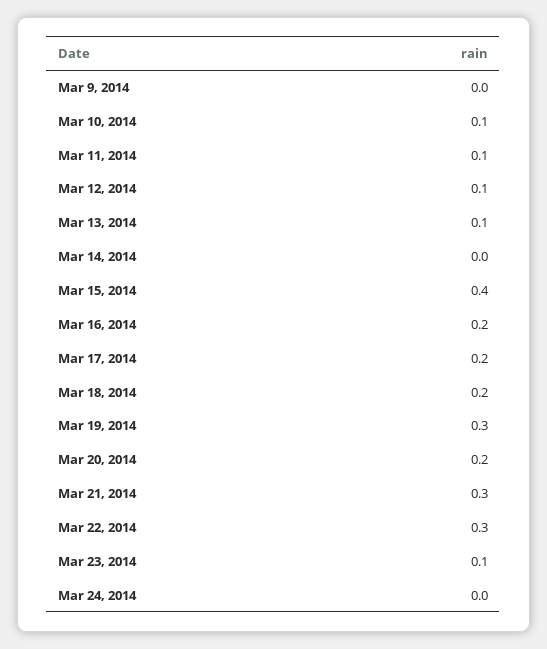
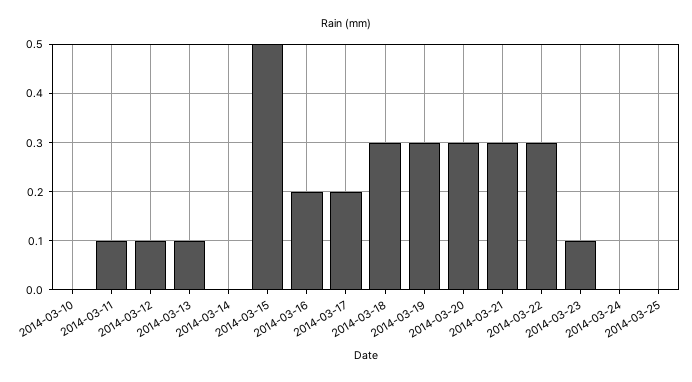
Mar 9, 2014: 0 -> none
Mar 10, 2014: 0.1 -> 0
Mar 15, 2014: 0.4 -> 0.5
Mar 18, 2014: 0.2 -> 0.3
Mar 20, 2014: 0.2 -> 0.3
2014-03-25: none -> 0

